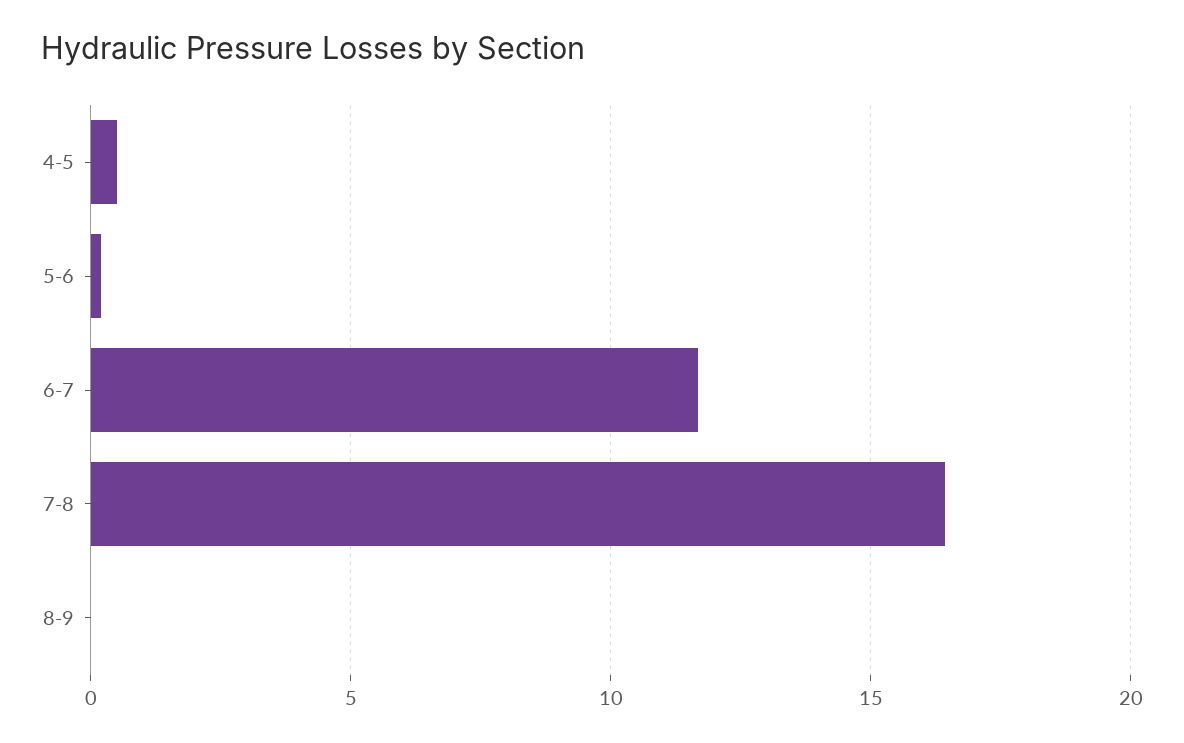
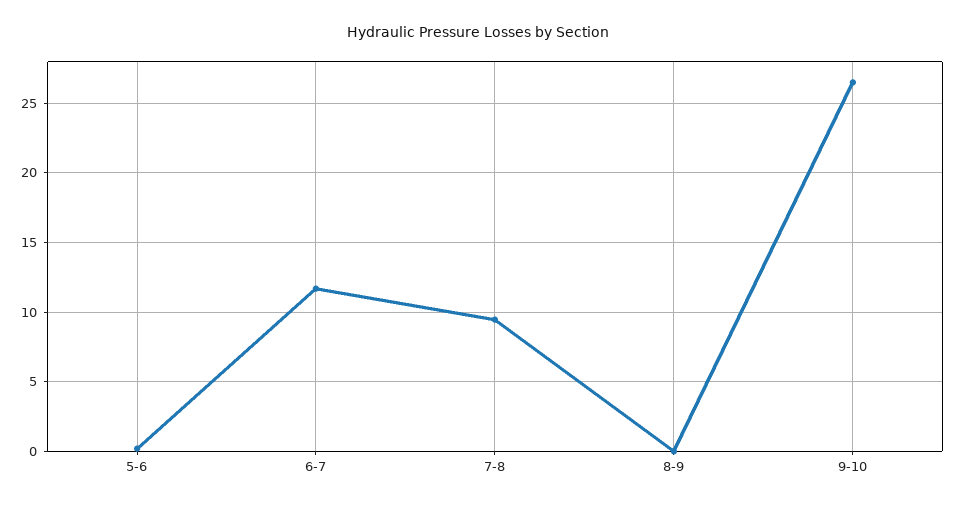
4-5: 0.5 -> none
7-8: 16.5 -> 9.5
9-10: none -> 26.5

